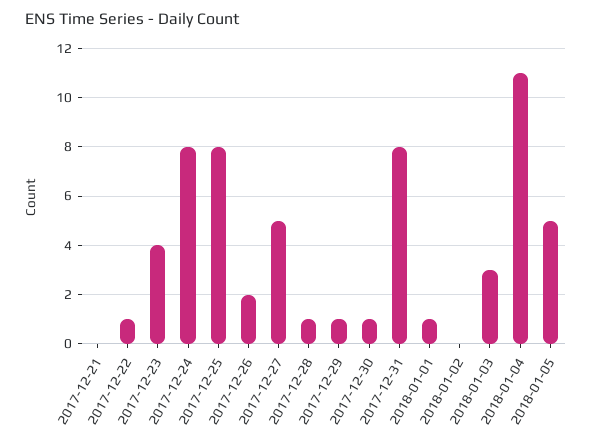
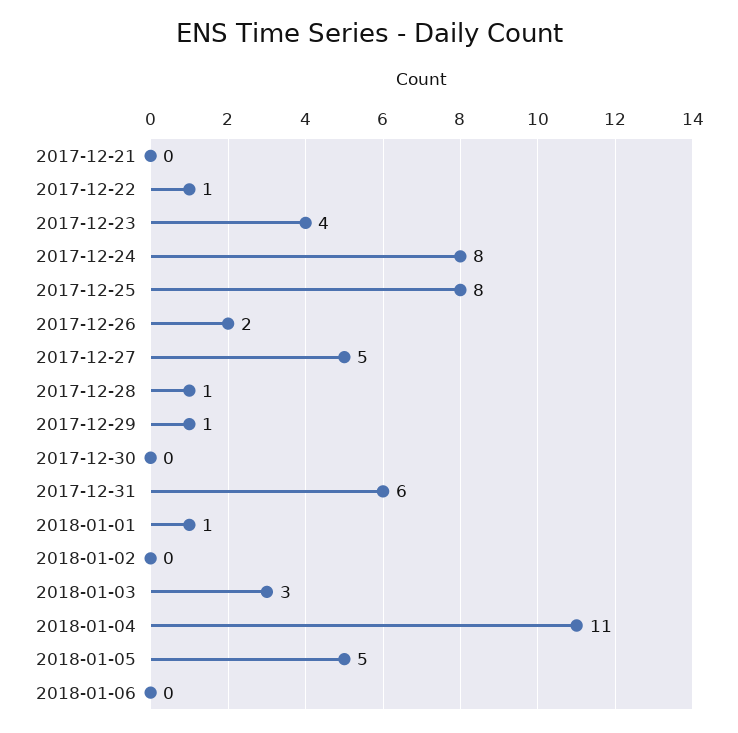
2017-12-30: 1 -> 0
2017-12-31: 8 -> 6
2018-01-06: none -> 0

